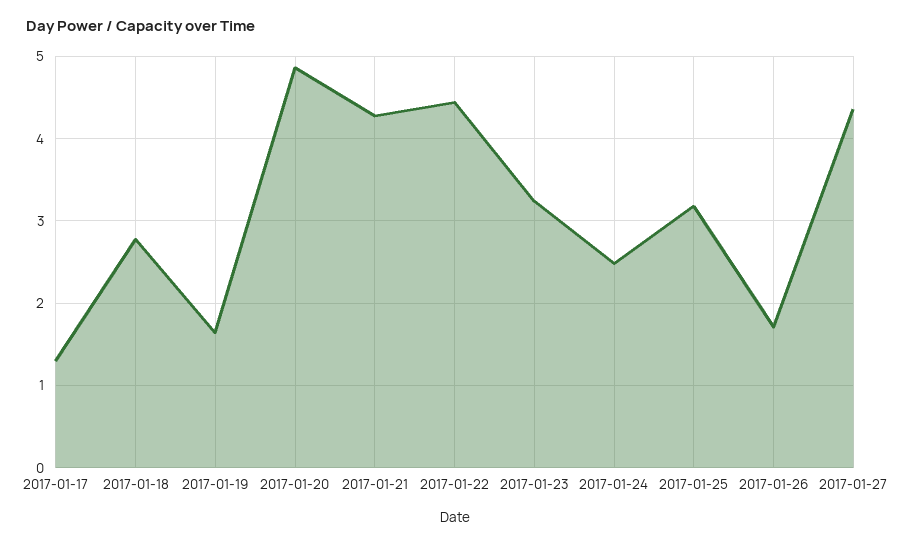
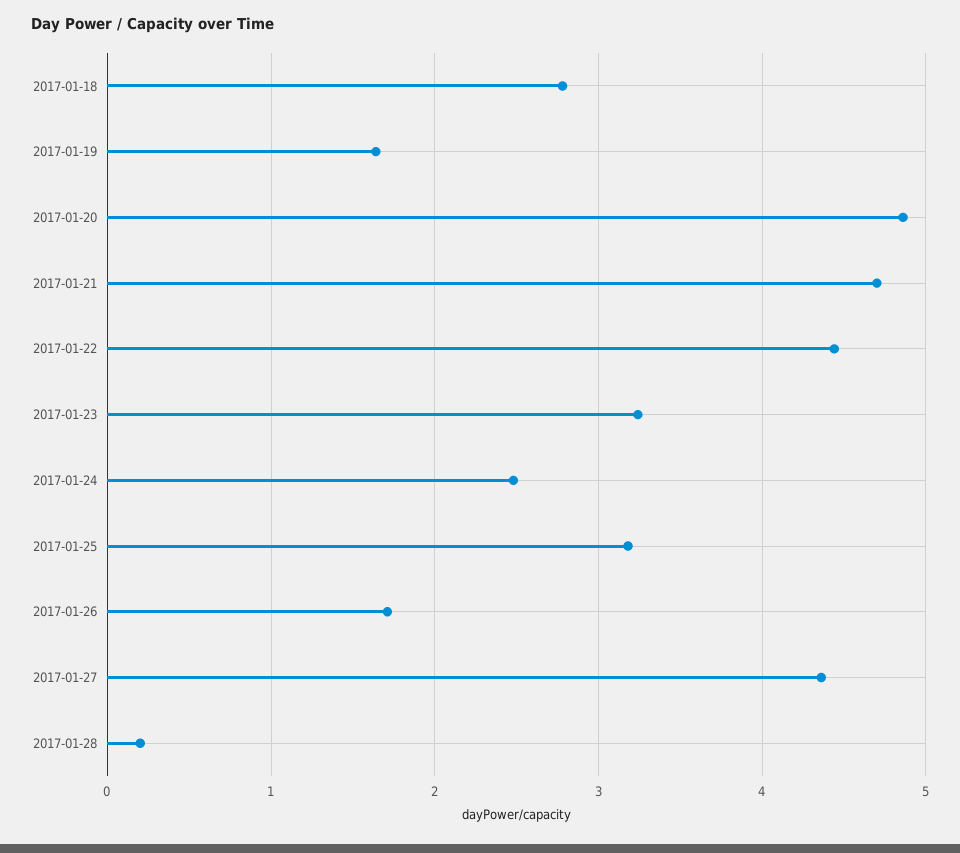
2017-01-17: 1.3 -> none
2017-01-21: 4.3 -> 4.7
2017-01-28: none -> 0.2

